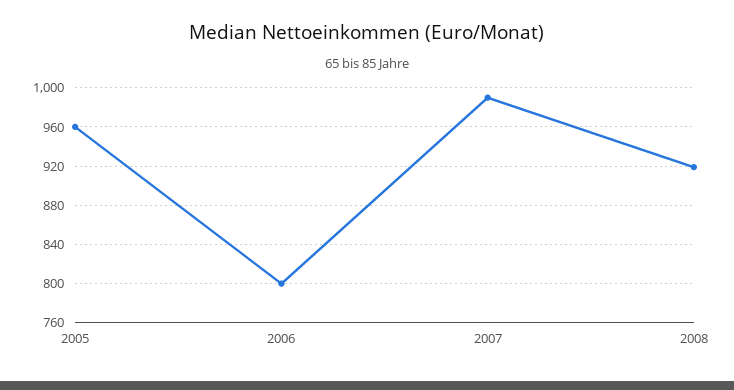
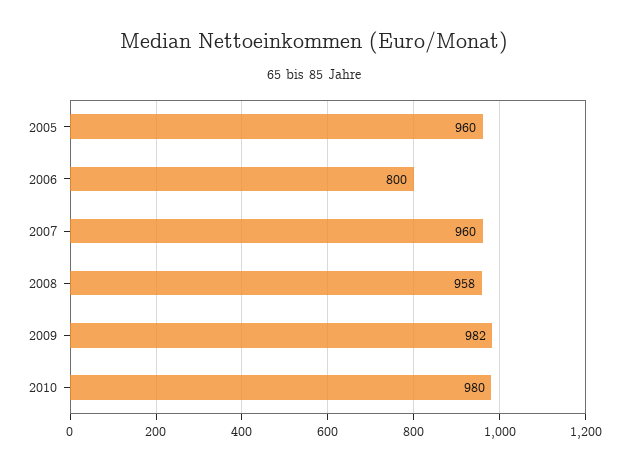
2007: 990 -> 960
2008: 920 -> 958
2009: none -> 982
2010: none -> 980

